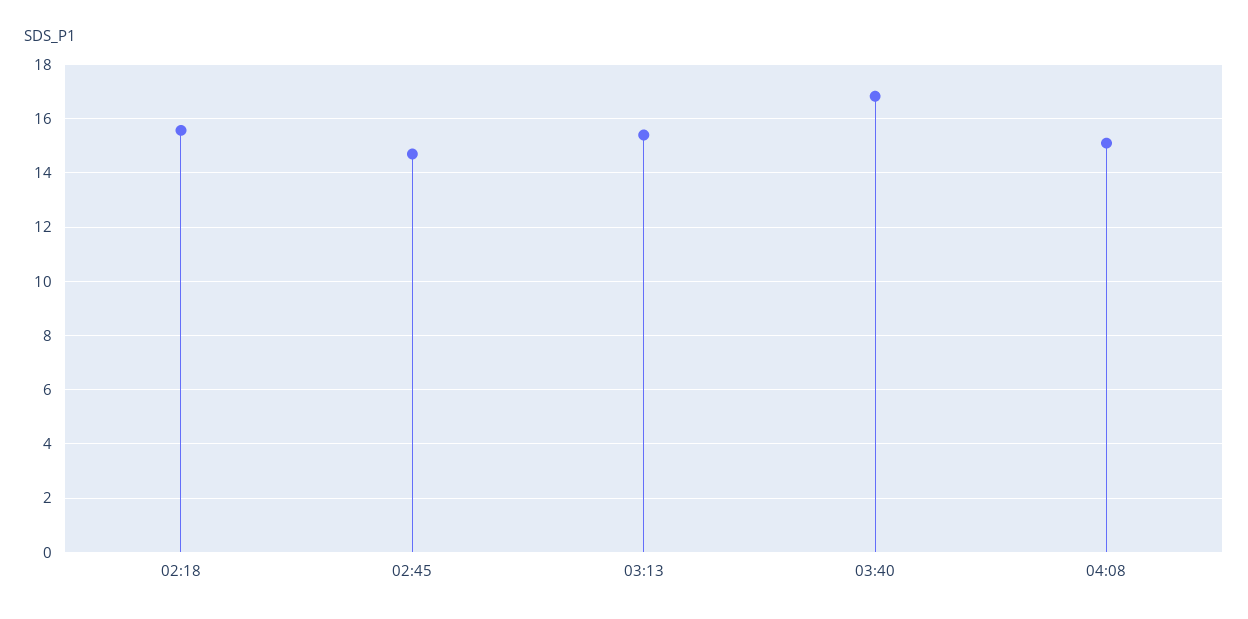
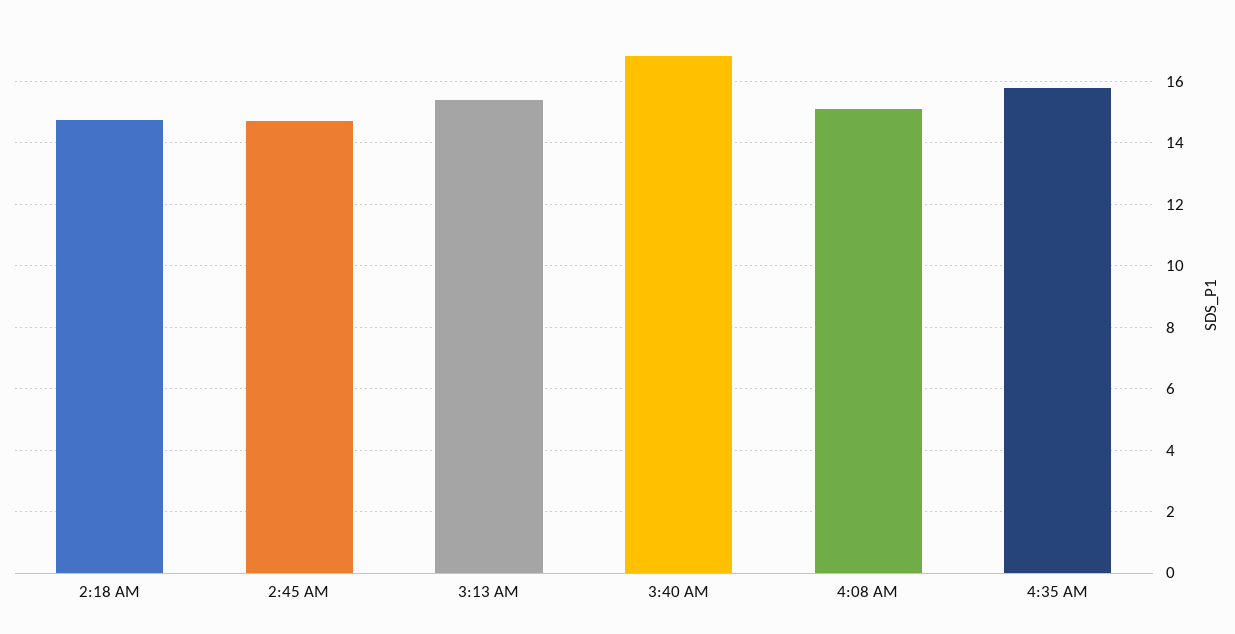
02:18: 15.5 -> 14.8
4:35 AM: none -> 15.8

